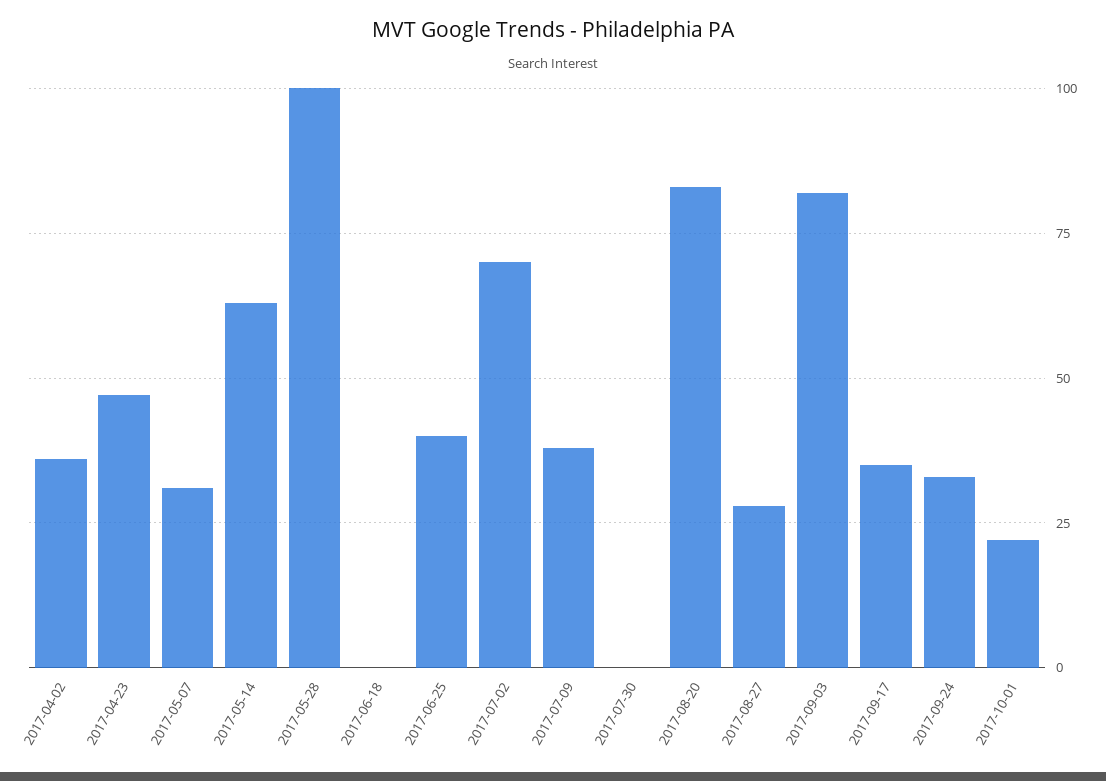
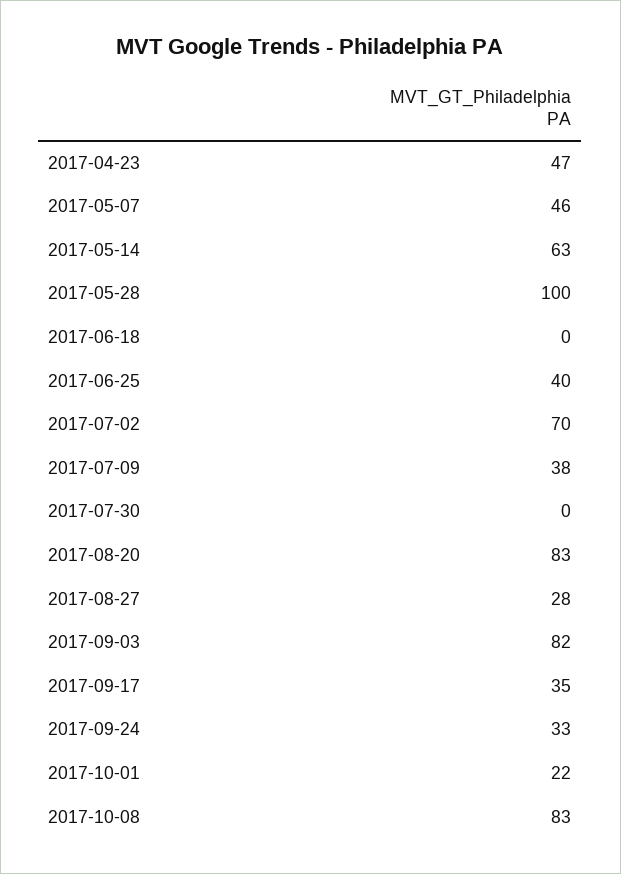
2017-04-02: 35 -> none
2017-05-07: 30 -> 46
2017-10-08: none -> 83

